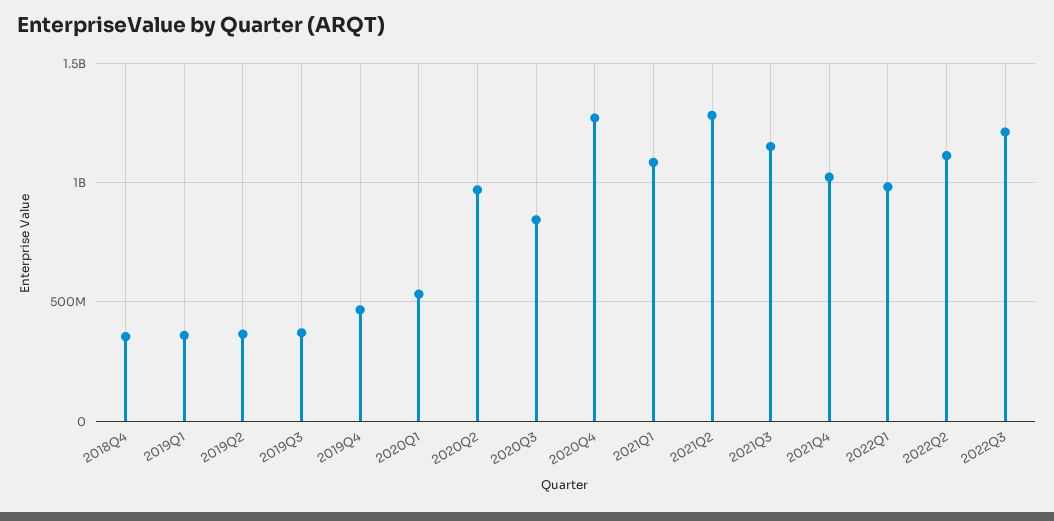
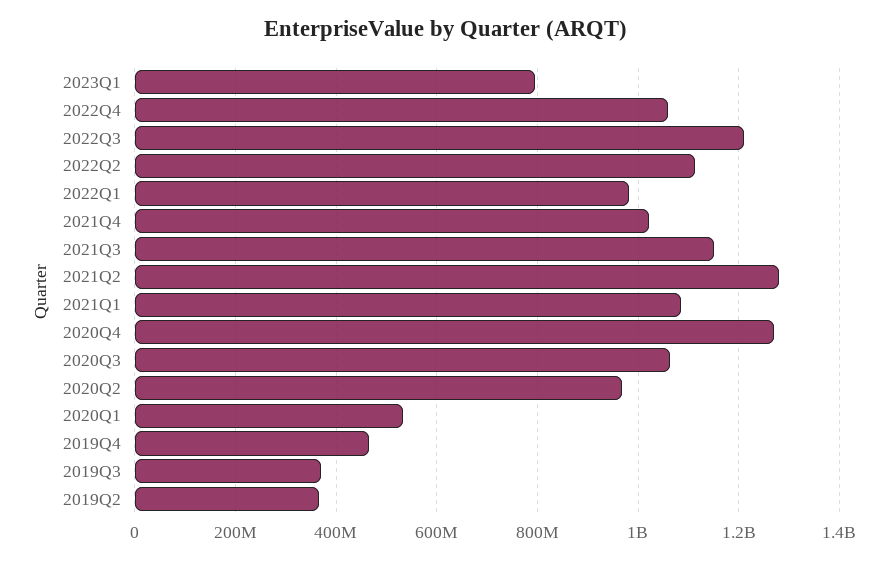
2018Q4: 350000000 -> none
2019Q1: 350000000 -> none
2020Q3: 850000000 -> 1060000000
2023Q1: none -> 800000000
2022Q4: none -> 1060000000

